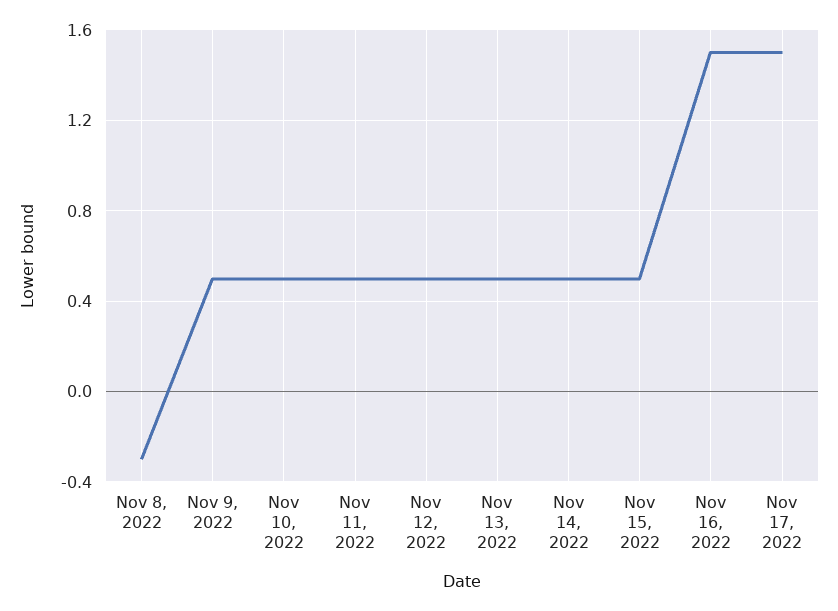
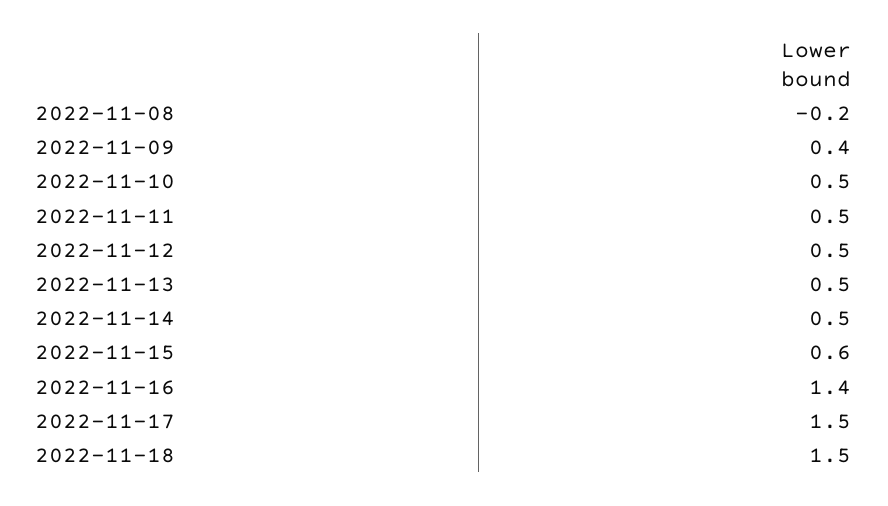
Nov 8, 2022: -0.3 -> -0.2
Nov 9, 2022: 0.5 -> 0.4
Nov 15, 2022: 0.5 -> 0.6
Nov 16, 2022: 1.5 -> 1.4
2022-11-18: none -> 1.5

